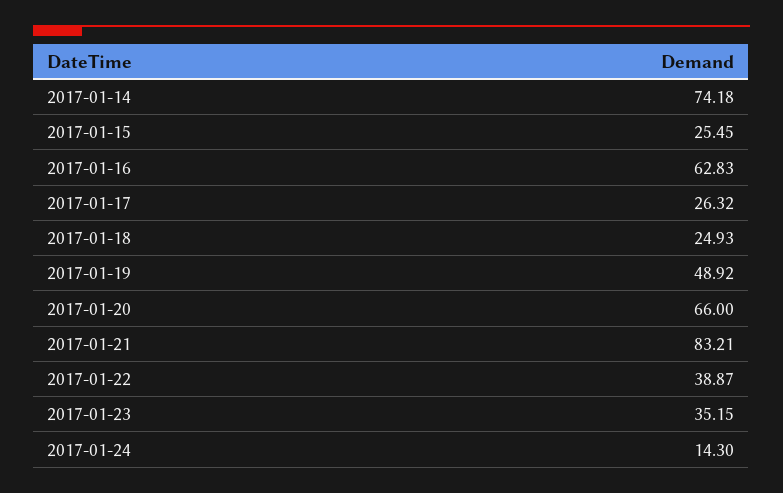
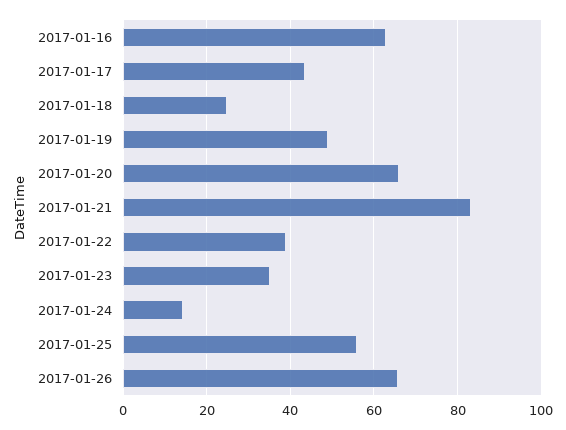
2017-01-14: 74.18 -> none
2017-01-15: 25.45 -> none
2017-01-17: 26.32 -> 44
2017-01-25: none -> 56
2017-01-26: none -> 66

